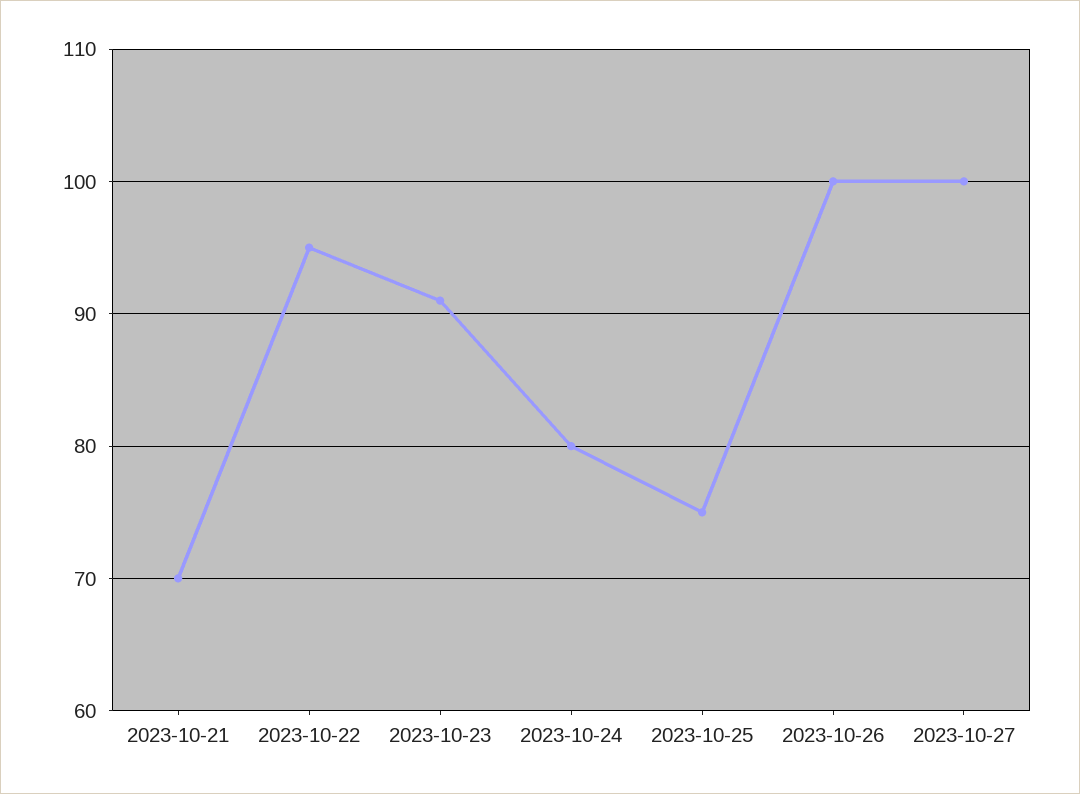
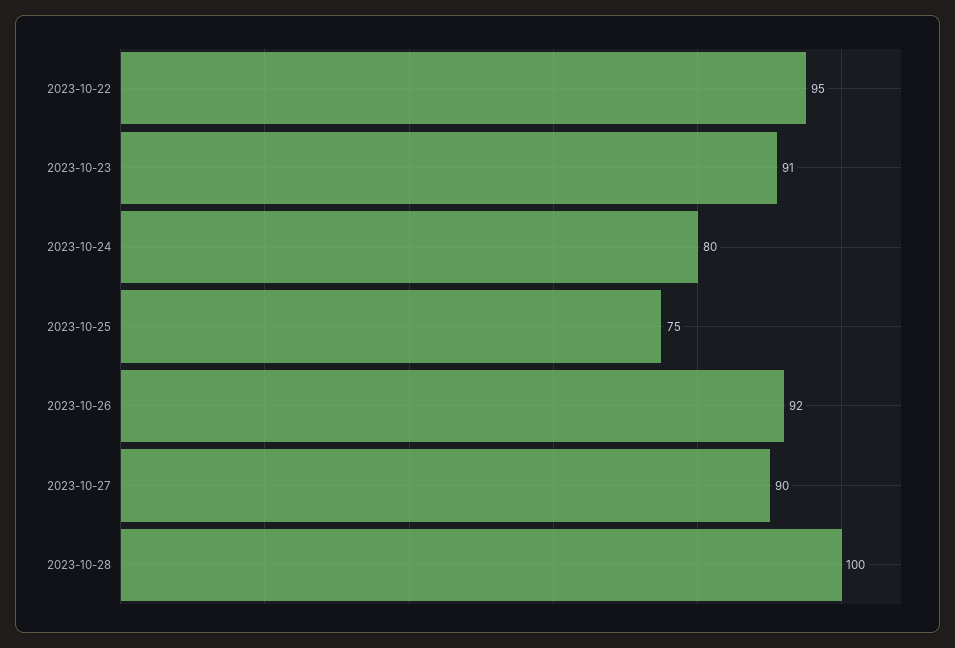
2023-10-21: 70 -> none
2023-10-26: 100 -> 92
2023-10-27: 100 -> 90
2023-10-28: none -> 100

